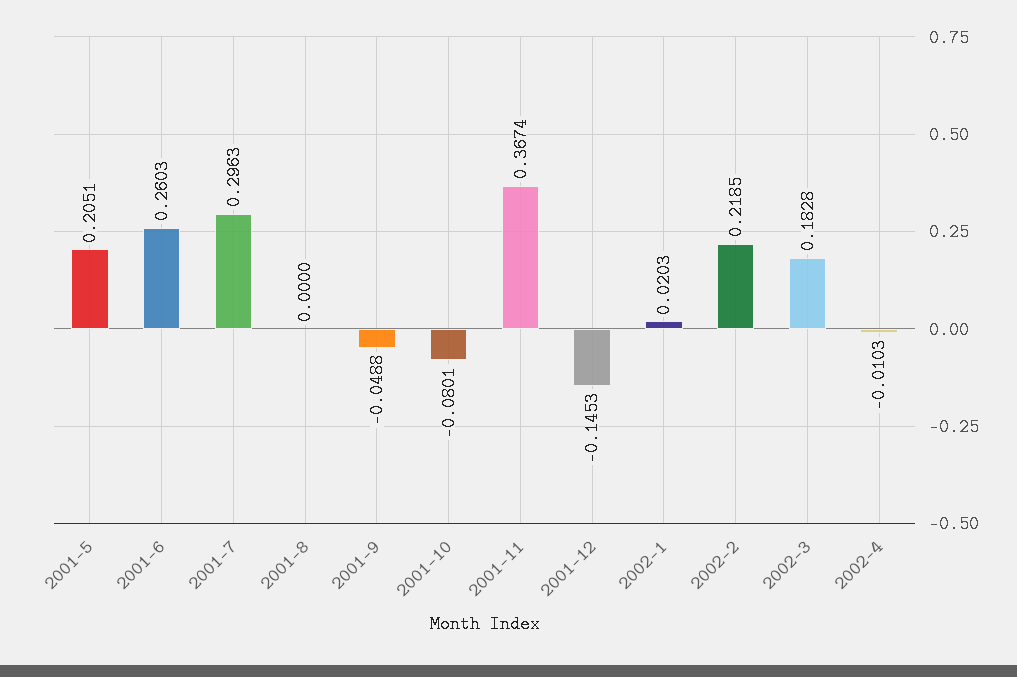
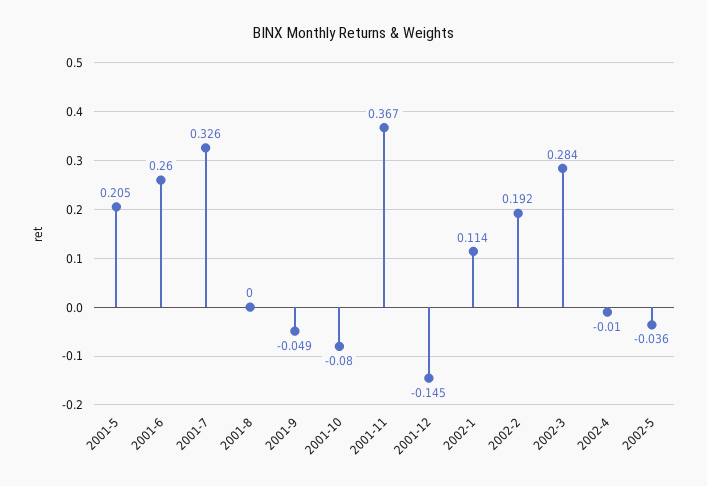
2001-7: 0.2963 -> 0.326
2002-1: 0.0203 -> 0.114
2002-2: 0.2185 -> 0.192
2002-3: 0.1828 -> 0.284
2002-5: none -> -0.036

